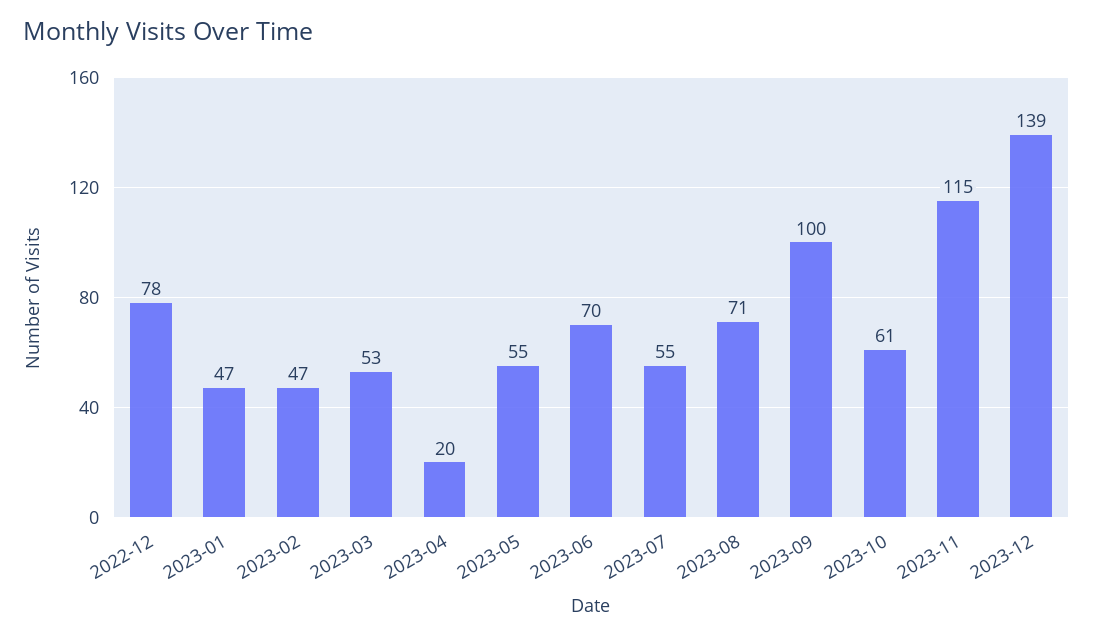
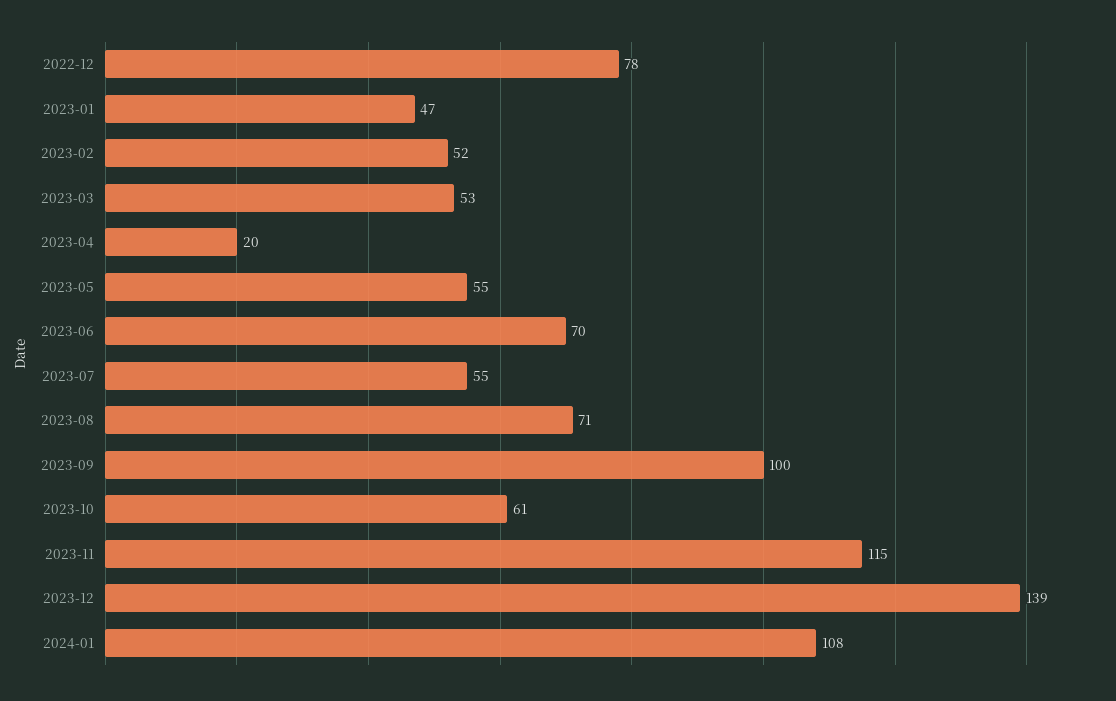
2023-02: 47 -> 52
2024-01: none -> 108

